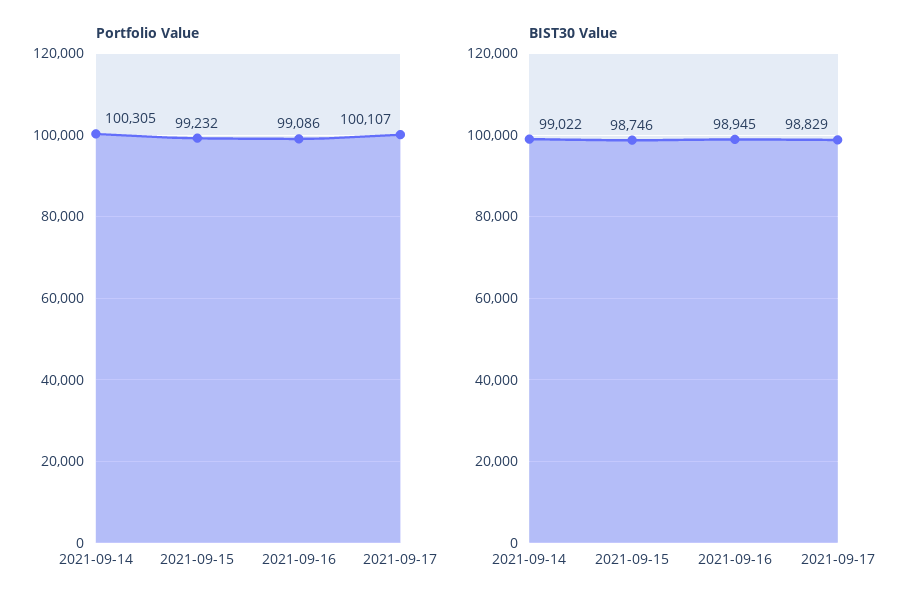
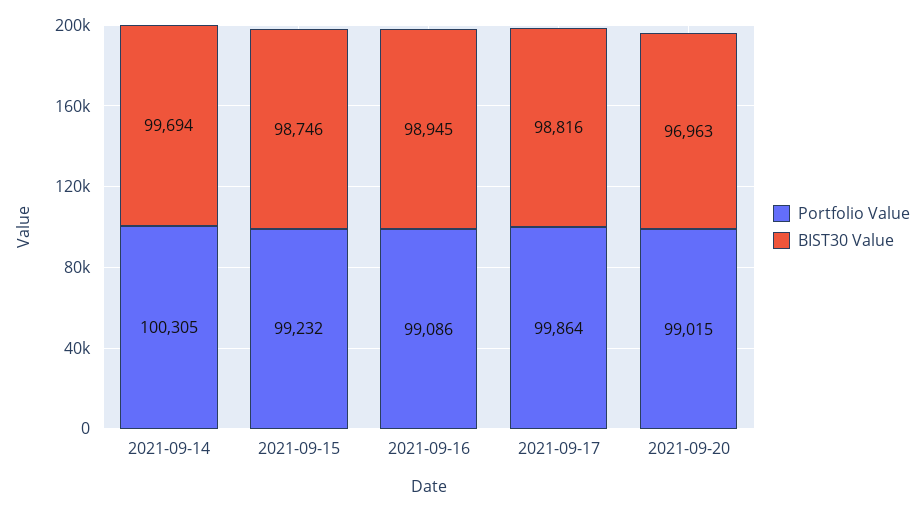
Portfolio Value, 2021-09-17: 100107 -> 99864
BIST30 Value, 2021-09-14: 99022 -> 99694
BIST30 Value, 2021-09-17: 98829 -> 98816
Portfolio Value, 2021-09-20: none -> 99015
BIST30 Value, 2021-09-20: none -> 96963

